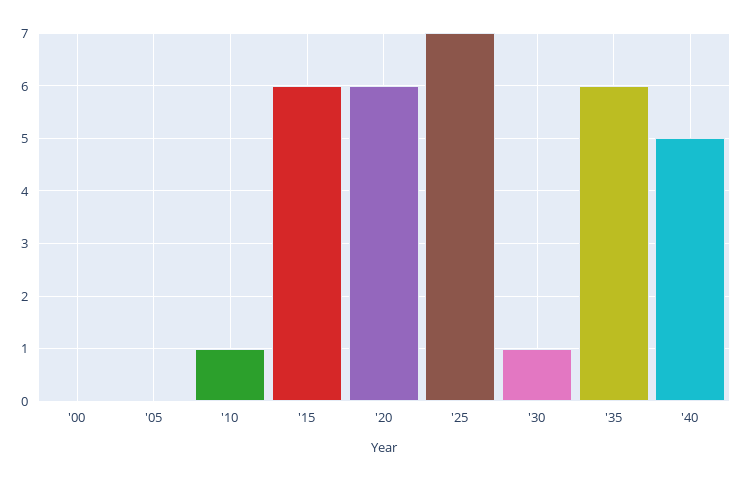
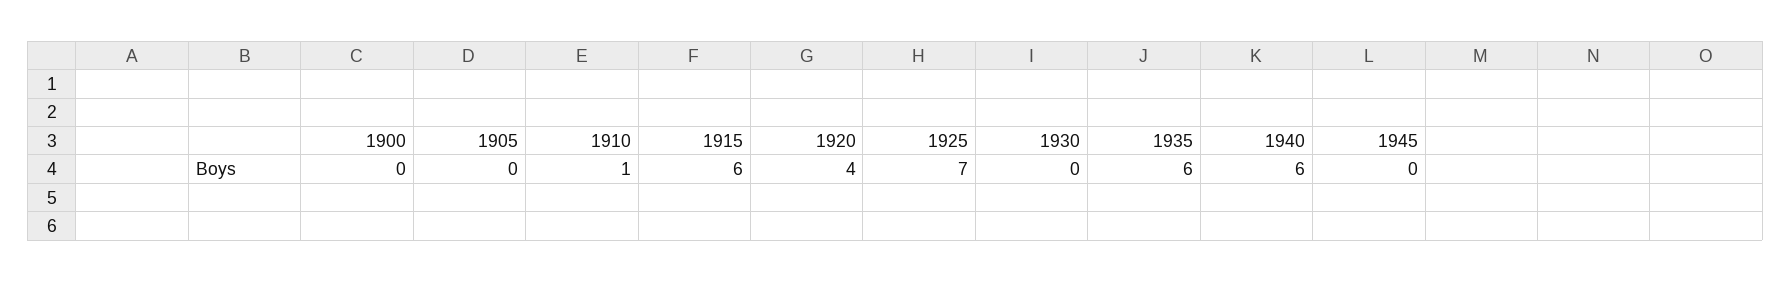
'20: 6 -> 4
'30: 1 -> 0
'40: 5 -> 6
1945: none -> 0

